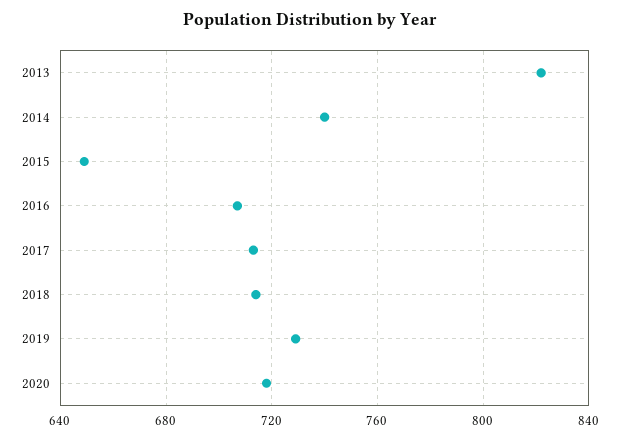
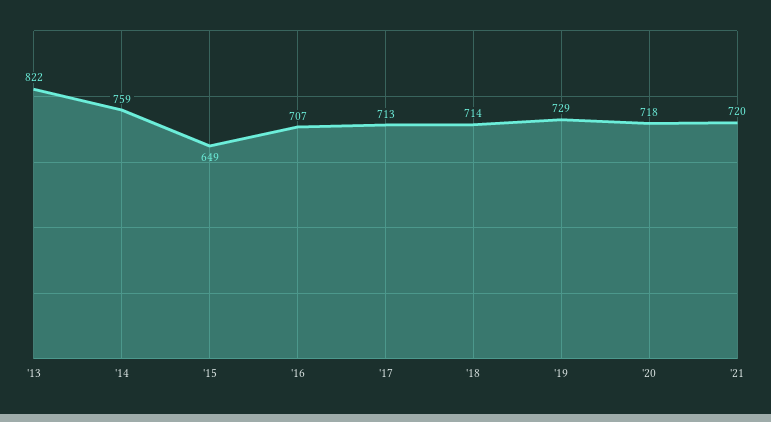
2014: 740 -> 759
'21: none -> 720

